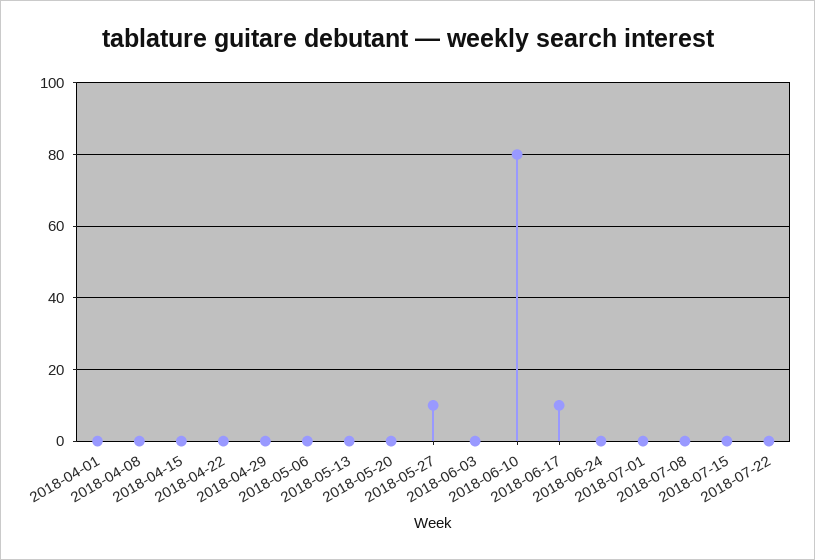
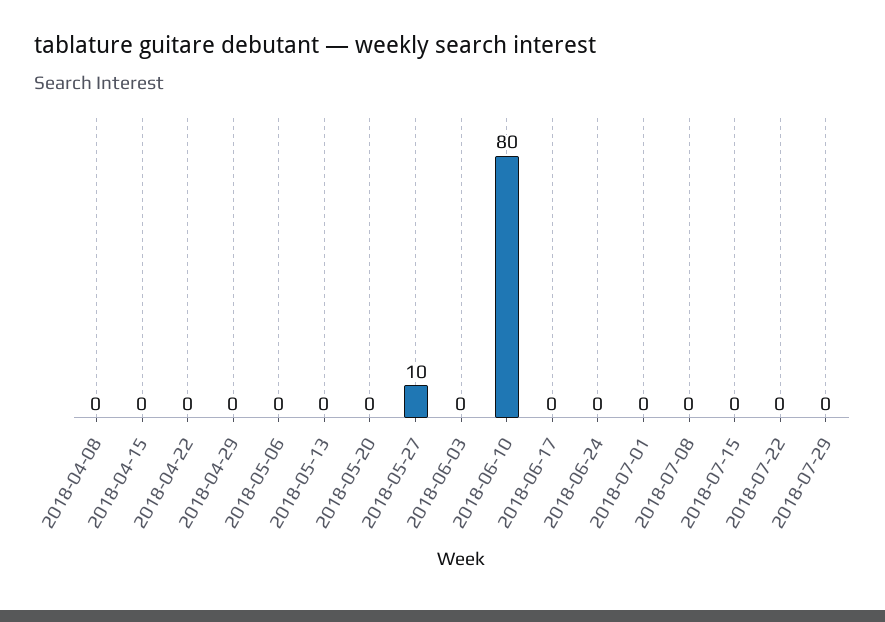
2018-04-01: 0 -> none
2018-06-17: 10 -> 0
2018-07-29: none -> 0

